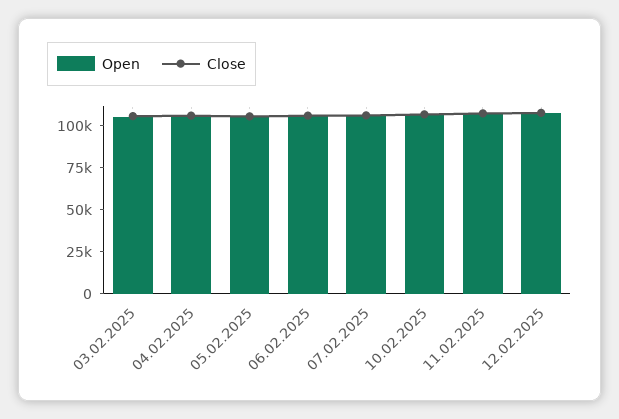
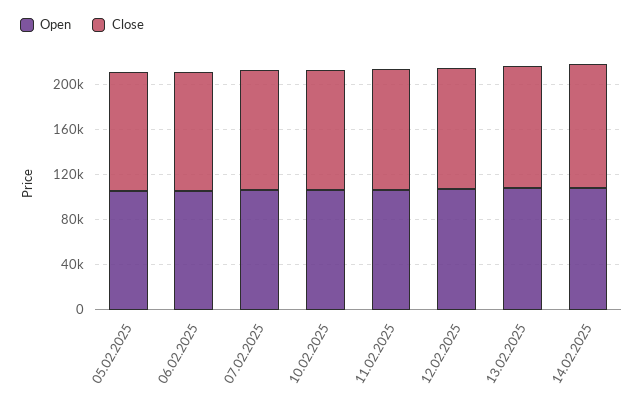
Open, 03.02.2025: 105000 -> none
Close, 03.02.2025: 105000 -> none
Open, 04.02.2025: 105000 -> none
Close, 04.02.2025: 105000 -> none
Open, 13.02.2025: none -> 110000
Close, 13.02.2025: none -> 110000
Open, 14.02.2025: none -> 110000
Close, 14.02.2025: none -> 110000

